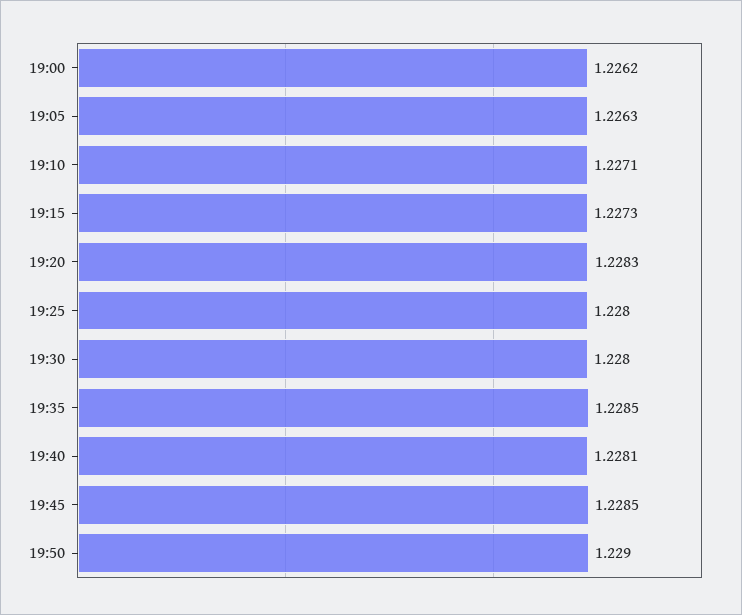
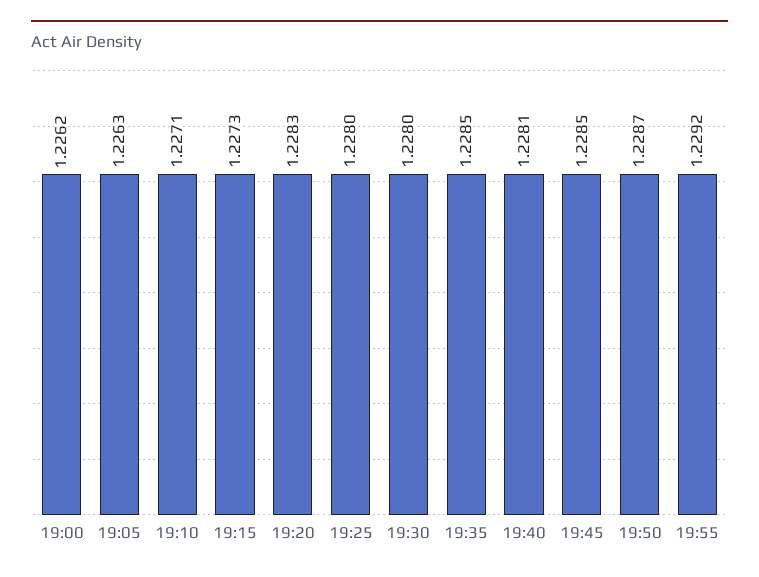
19:50: 1.229 -> 1.2287
19:55: none -> 1.2292

